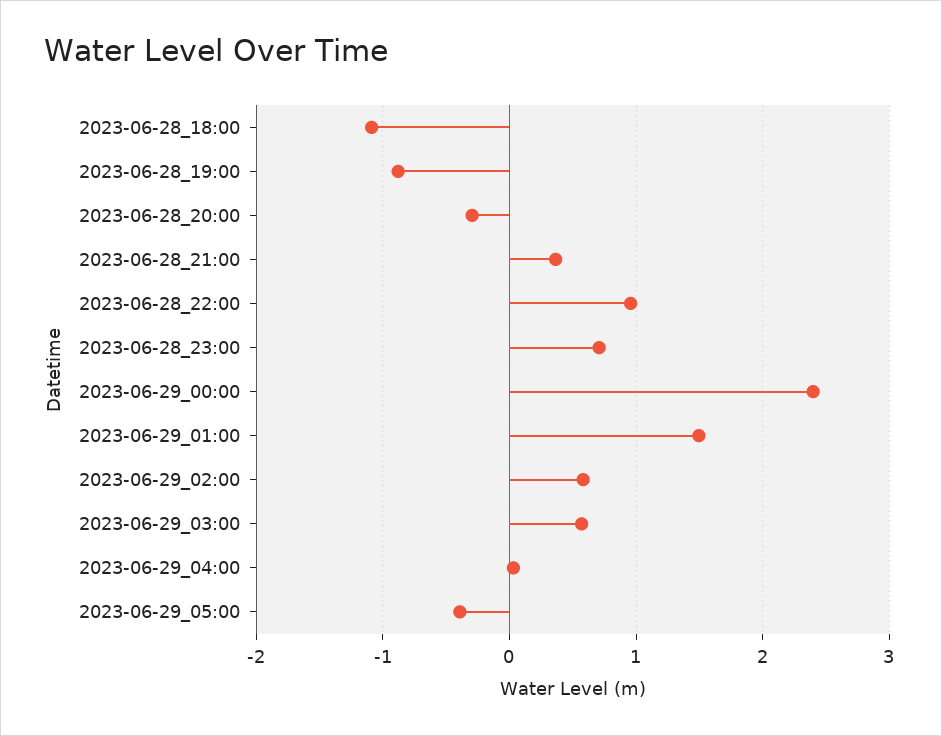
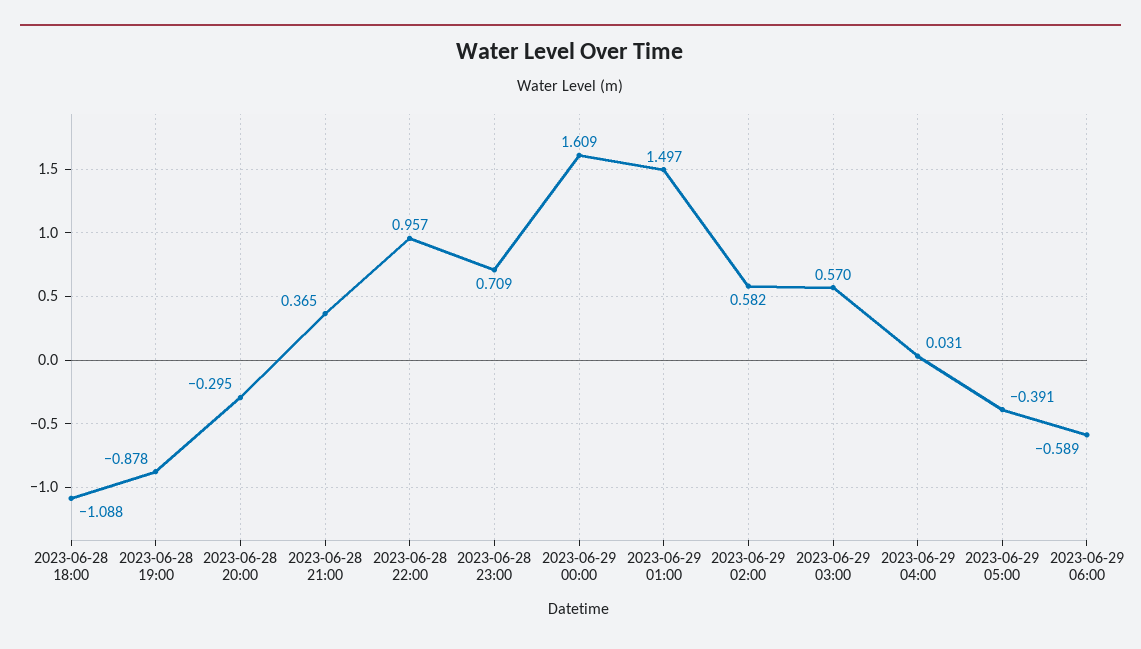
2023-06-29_00:00: 2.4 -> 1.609
2023-06-29 06:00: none -> -0.589

